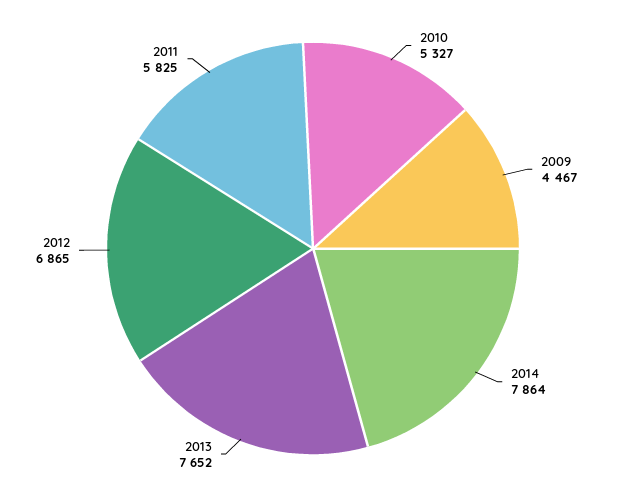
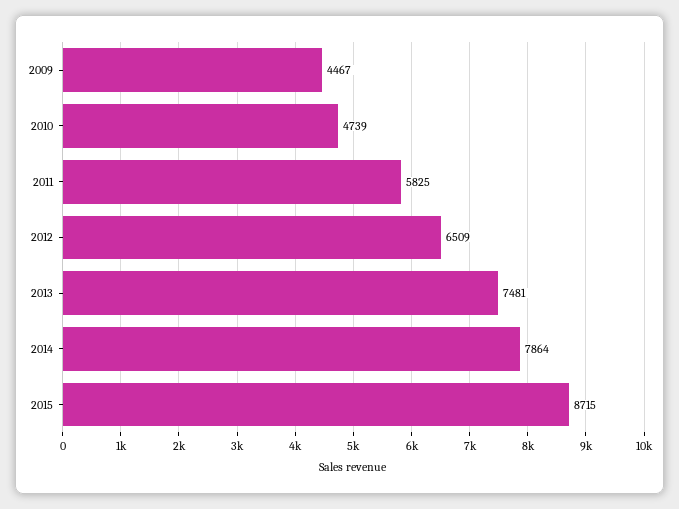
2010: 5327 -> 4739
2013: 7652 -> 7481
2012: 6865 -> 6509
2015: none -> 8715

